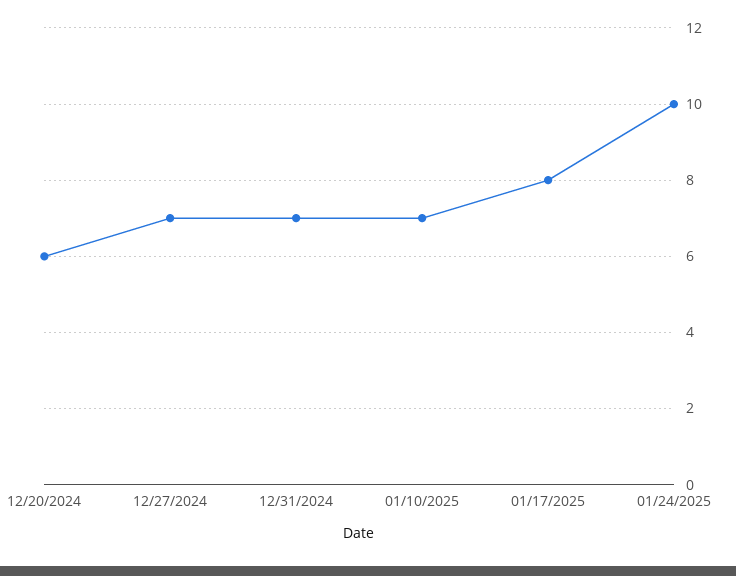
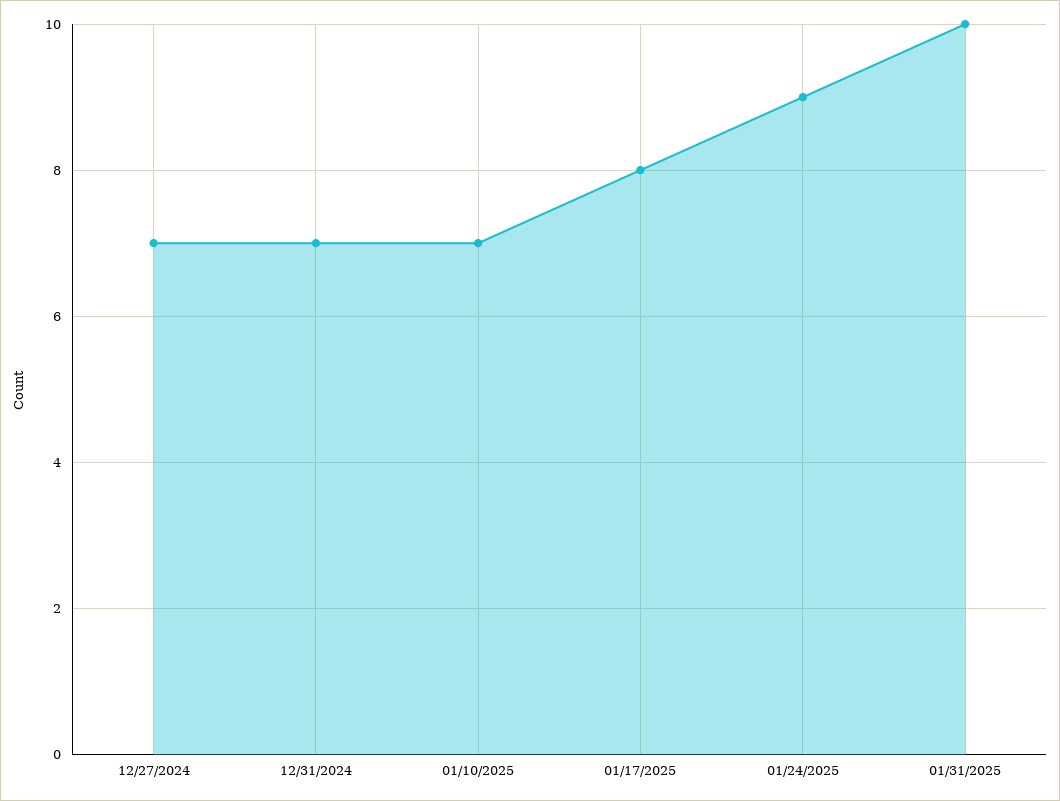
12/20/2024: 6 -> none
01/24/2025: 10 -> 9
01/31/2025: none -> 10

